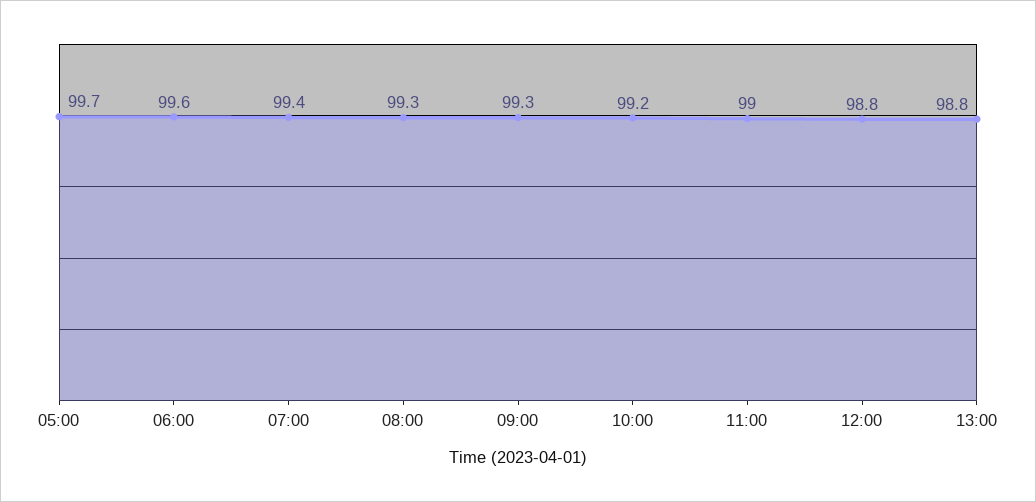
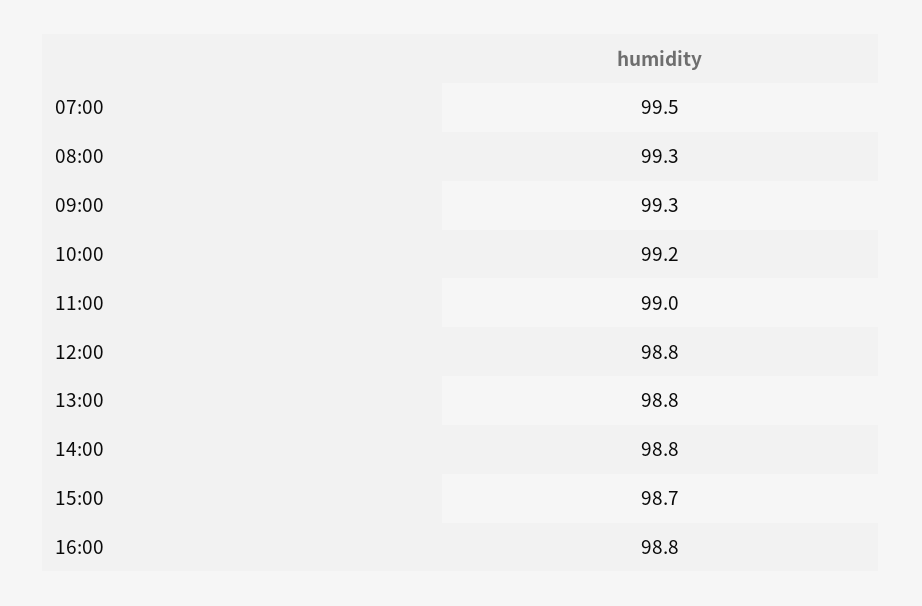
05:00: 99.7 -> none
06:00: 99.6 -> none
07:00: 99.4 -> 99.5
14:00: none -> 98.8
15:00: none -> 98.7
16:00: none -> 98.8

